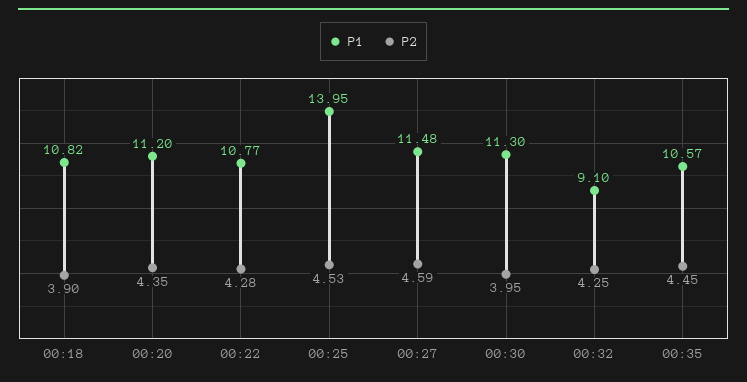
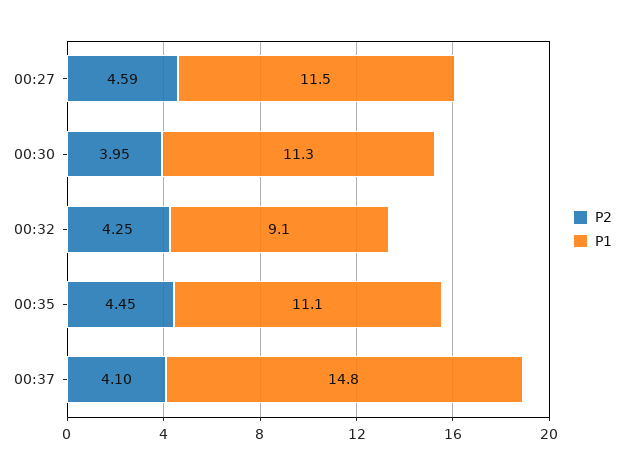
P1, 00:18: 10.82 -> none
P2, 00:18: 3.9 -> none
P1, 00:20: 11.2 -> none
P2, 00:20: 4.35 -> none
P1, 00:22: 10.77 -> none
P2, 00:22: 4.28 -> none
P1, 00:25: 13.95 -> none
P2, 00:25: 4.53 -> none
P1, 00:35: 10.57 -> 11.1
P2, 00:37: none -> 4.1
P1, 00:37: none -> 14.8

